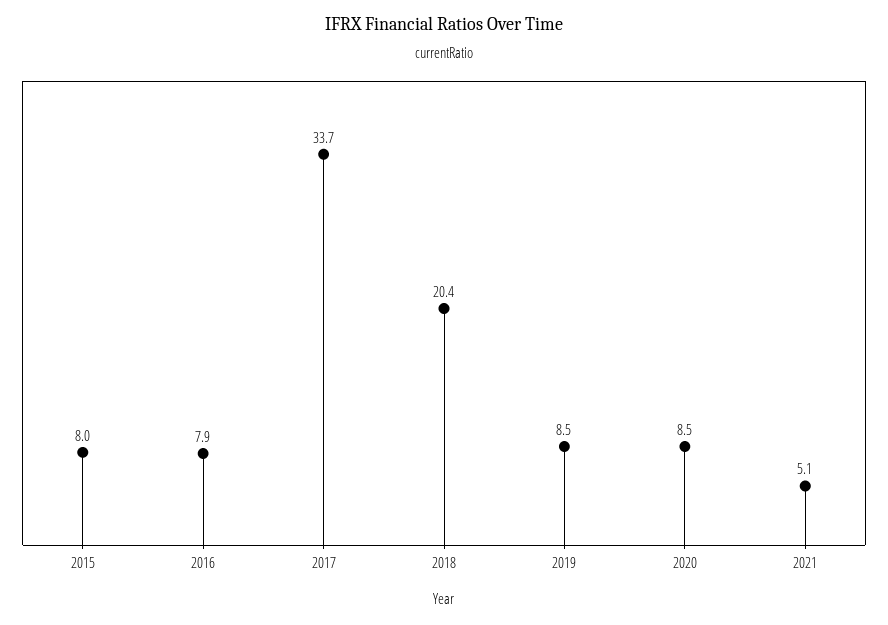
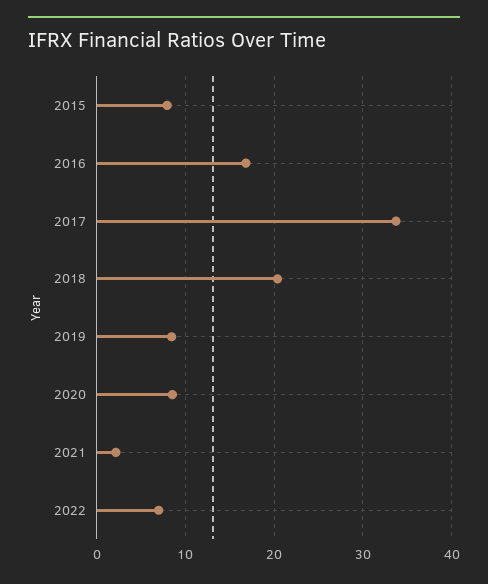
2016: 7.9 -> 17
2021: 5.1 -> 2
2022: none -> 7

